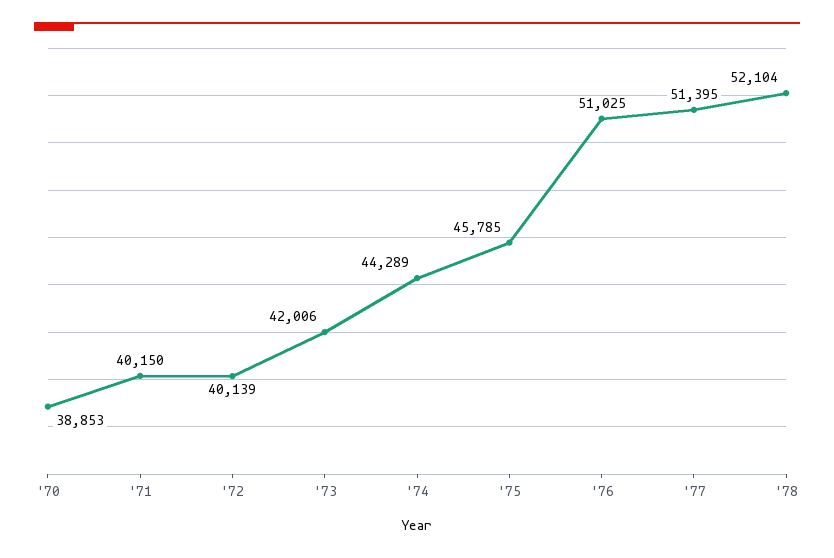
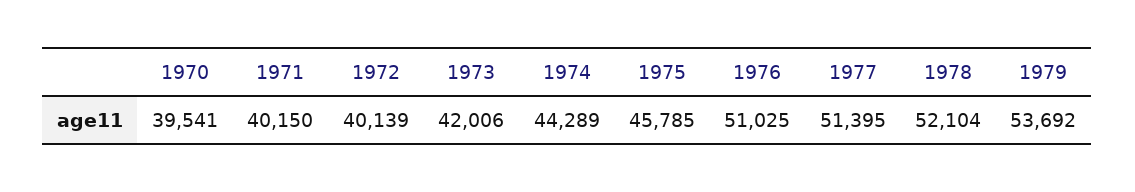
'70: 38853 -> 39541
1979: none -> 53692

